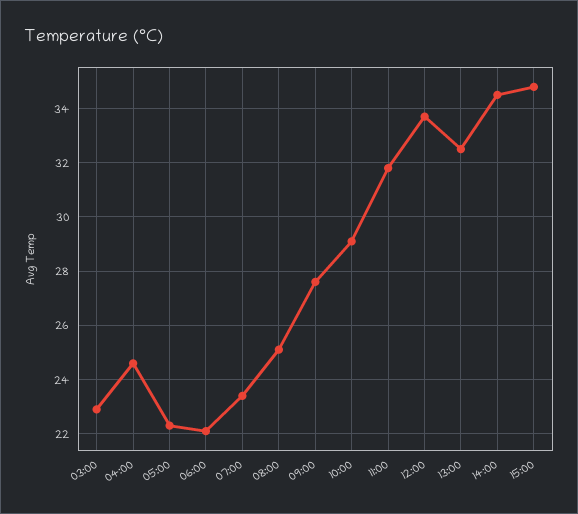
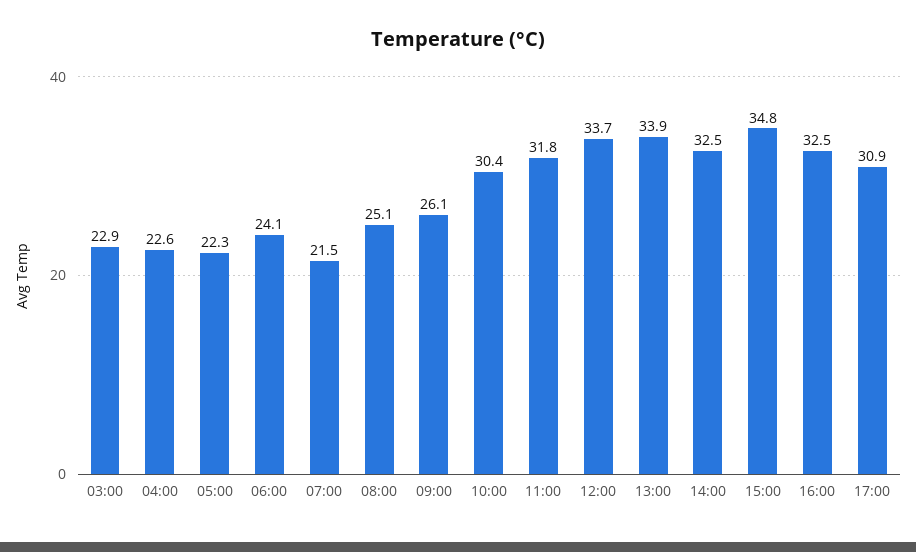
04:00: 24.5 -> 22.6
06:00: 22 -> 24.1
07:00: 23.5 -> 21.5
09:00: 27.5 -> 26.1
10:00: 29 -> 30.4
13:00: 32.5 -> 33.9
14:00: 34.5 -> 32.5
16:00: none -> 32.5
17:00: none -> 30.9

